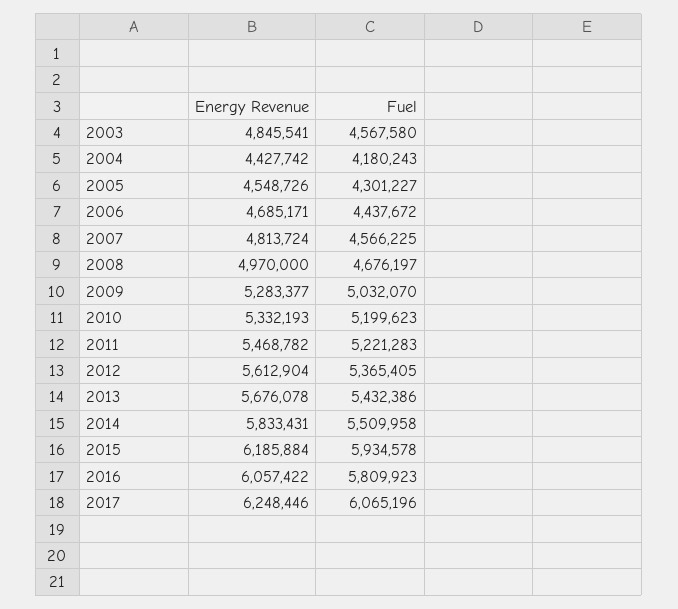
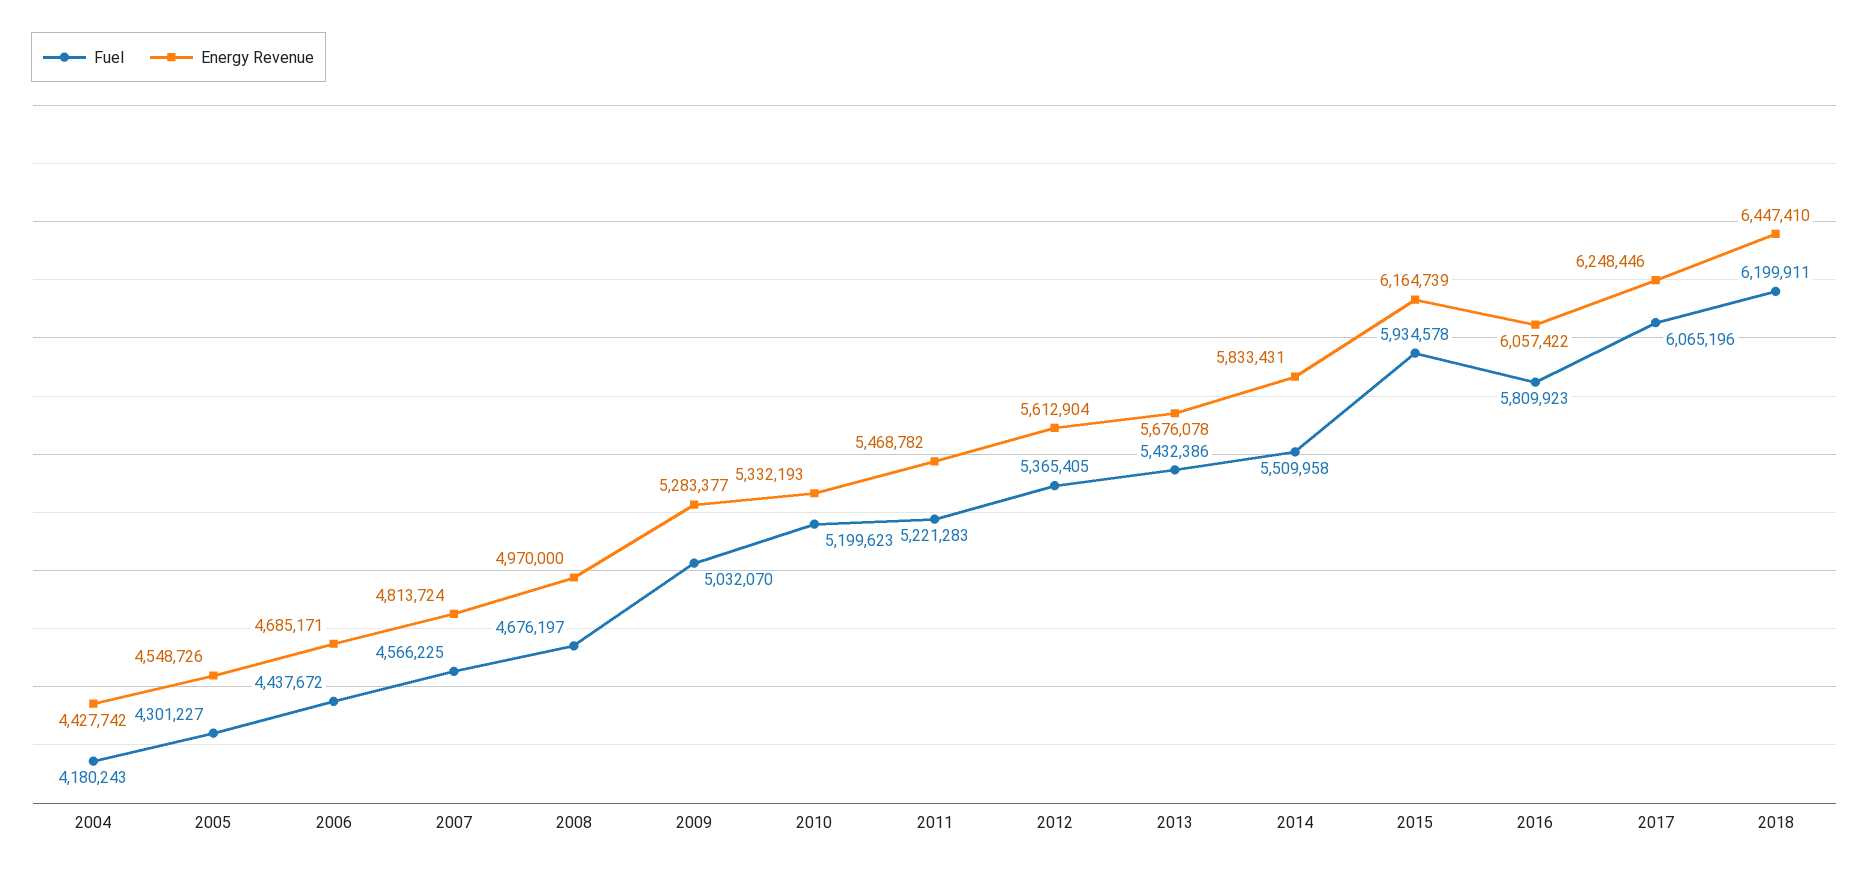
Energy Revenue, 2003: 4845541 -> none
Fuel, 2003: 4567580 -> none
Energy Revenue, 2015: 6185884 -> 6164739
Fuel, 2018: none -> 6199911
Energy Revenue, 2018: none -> 6447410

